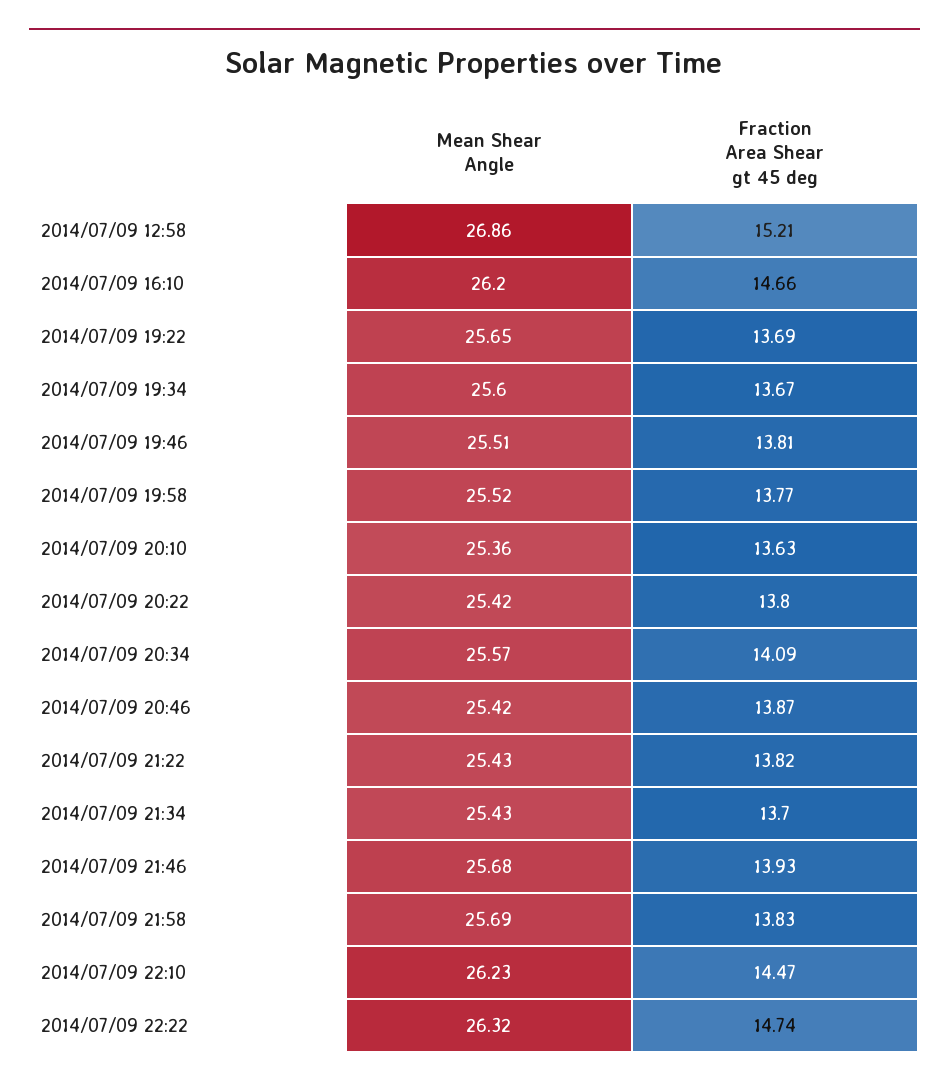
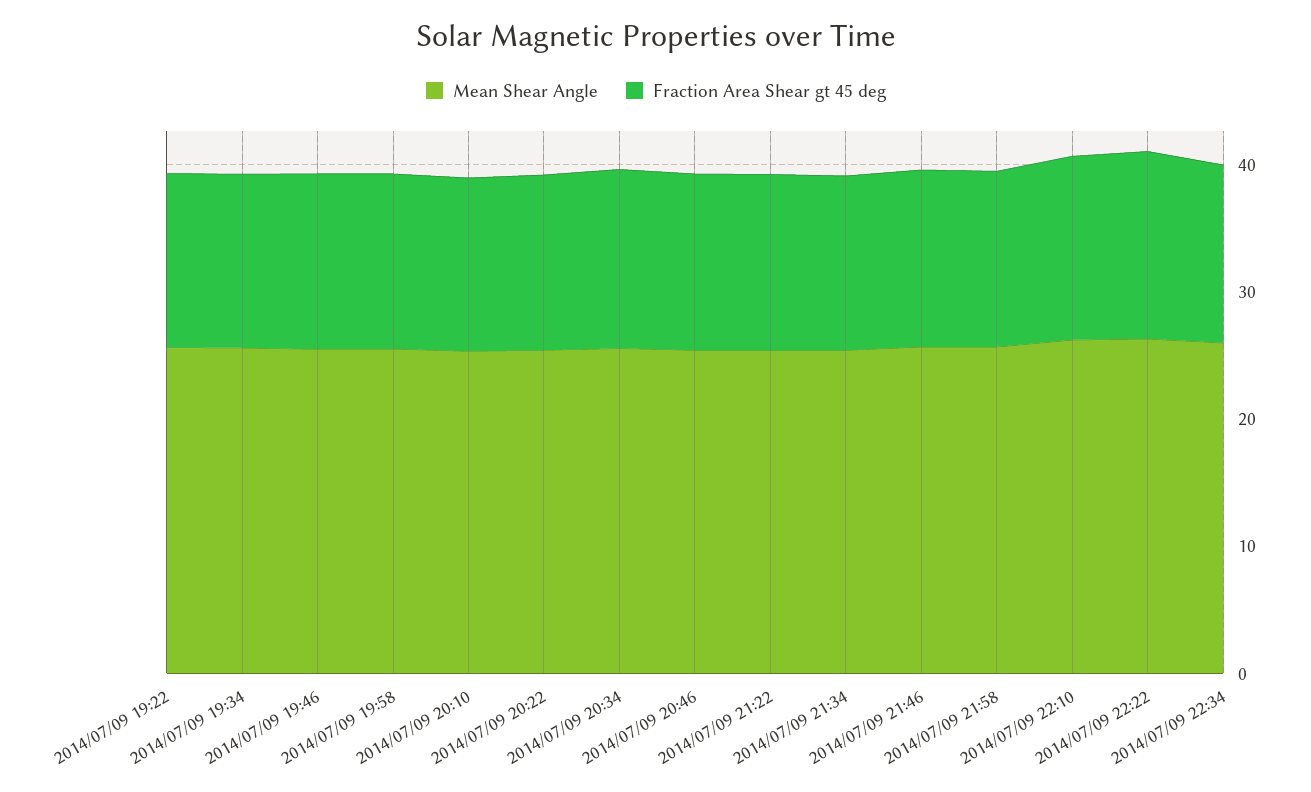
Mean Shear Angle, 2014/07/09 12:58: 26.86 -> none
Fraction Area Shear gt 45 deg, 2014/07/09 12:58: 15.21 -> none
Mean Shear Angle, 2014/07/09 16:10: 26.2 -> none
Fraction Area Shear gt 45 deg, 2014/07/09 16:10: 14.66 -> none
Mean Shear Angle, 2014/07/09 22:34: none -> 26
Fraction Area Shear gt 45 deg, 2014/07/09 22:34: none -> 14

